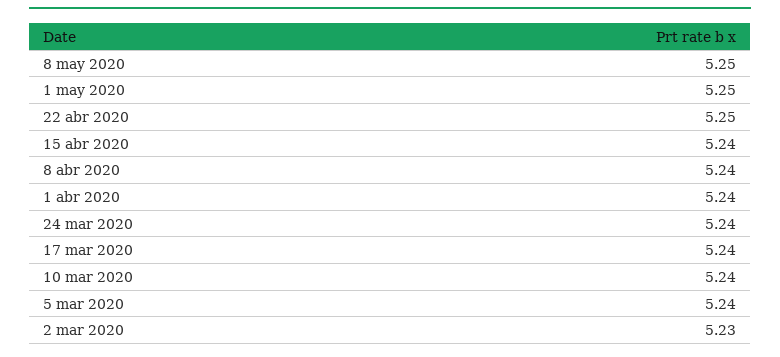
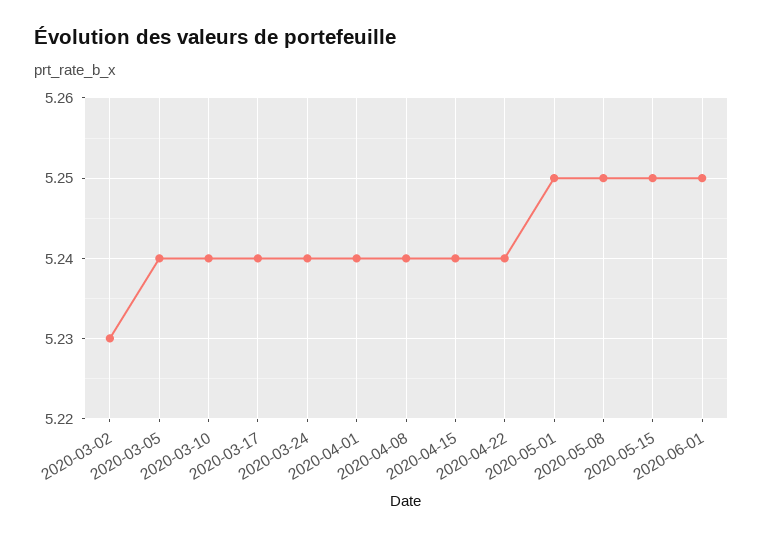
22 abr 2020: 5.25 -> 5.24
2020-05-15: none -> 5.25
2020-06-01: none -> 5.25

